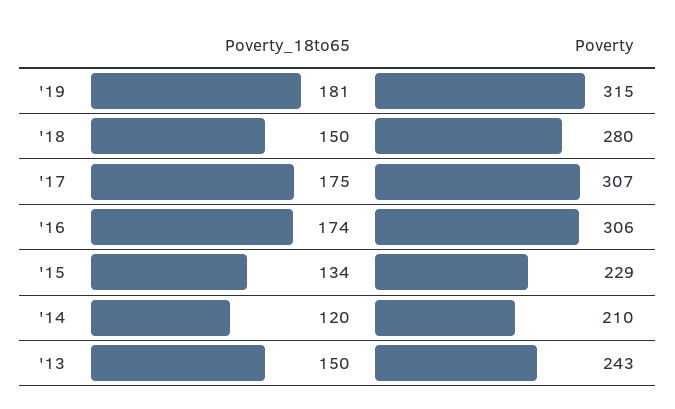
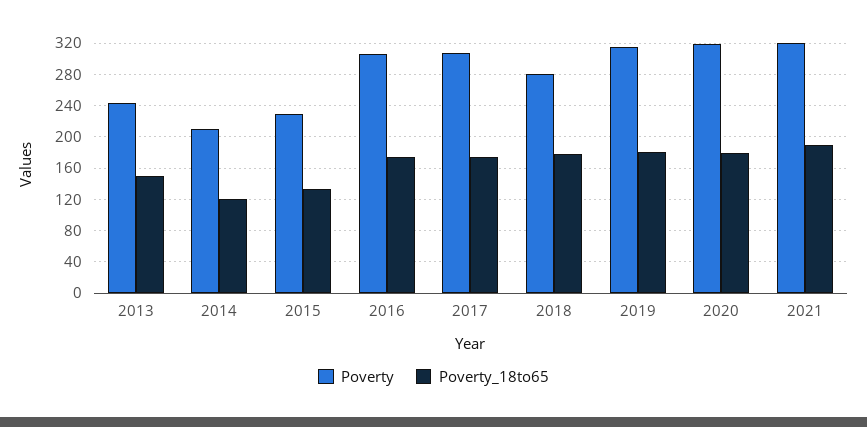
Poverty_18to65, '18: 150 -> 180
Poverty, 2020: none -> 320
Poverty_18to65, 2020: none -> 180
Poverty, 2021: none -> 320
Poverty_18to65, 2021: none -> 190

